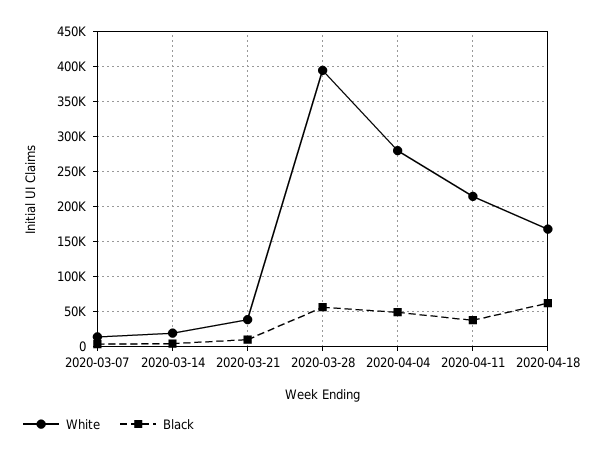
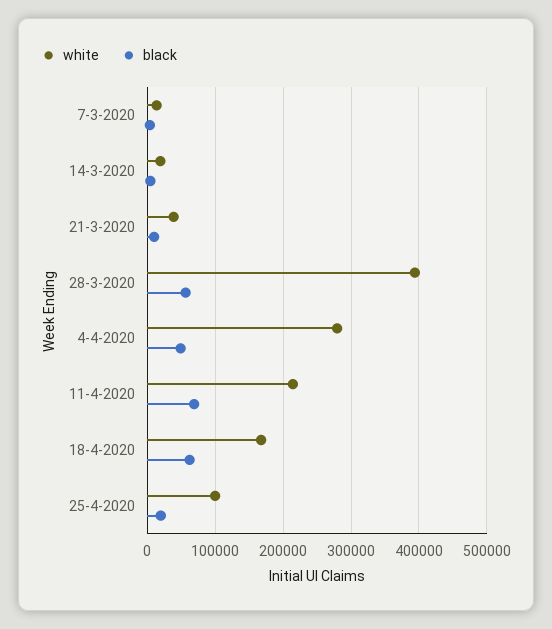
Black, 2020-04-11: 40000 -> 70000
White, 25-4-2020: none -> 100000
Black, 25-4-2020: none -> 20000

